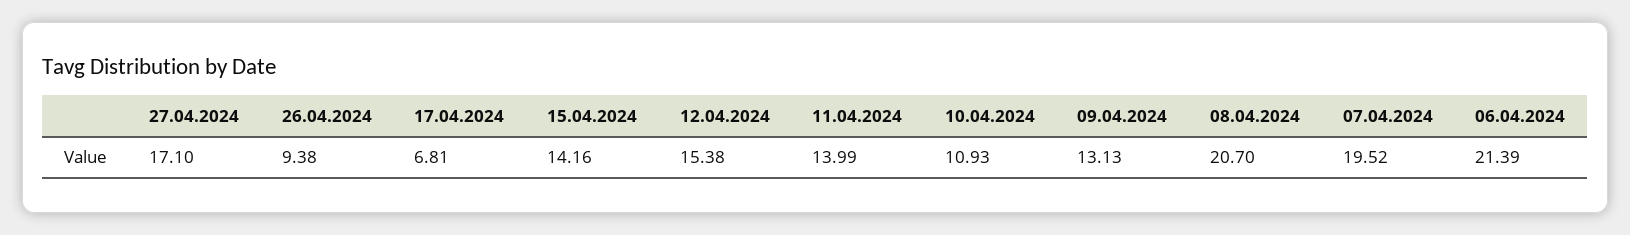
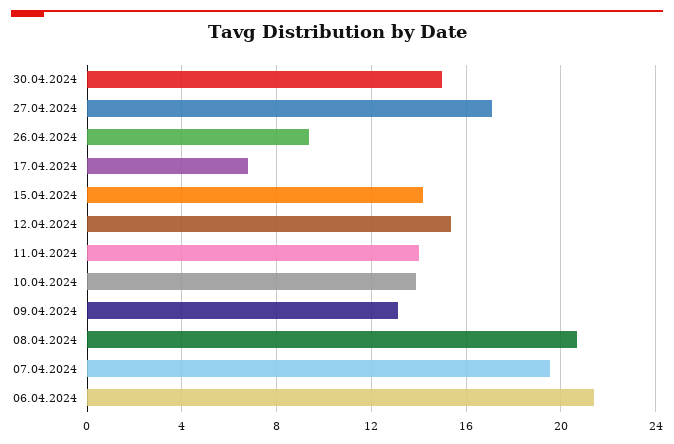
10.04.2024: 10.93 -> 14
30.04.2024: none -> 15

